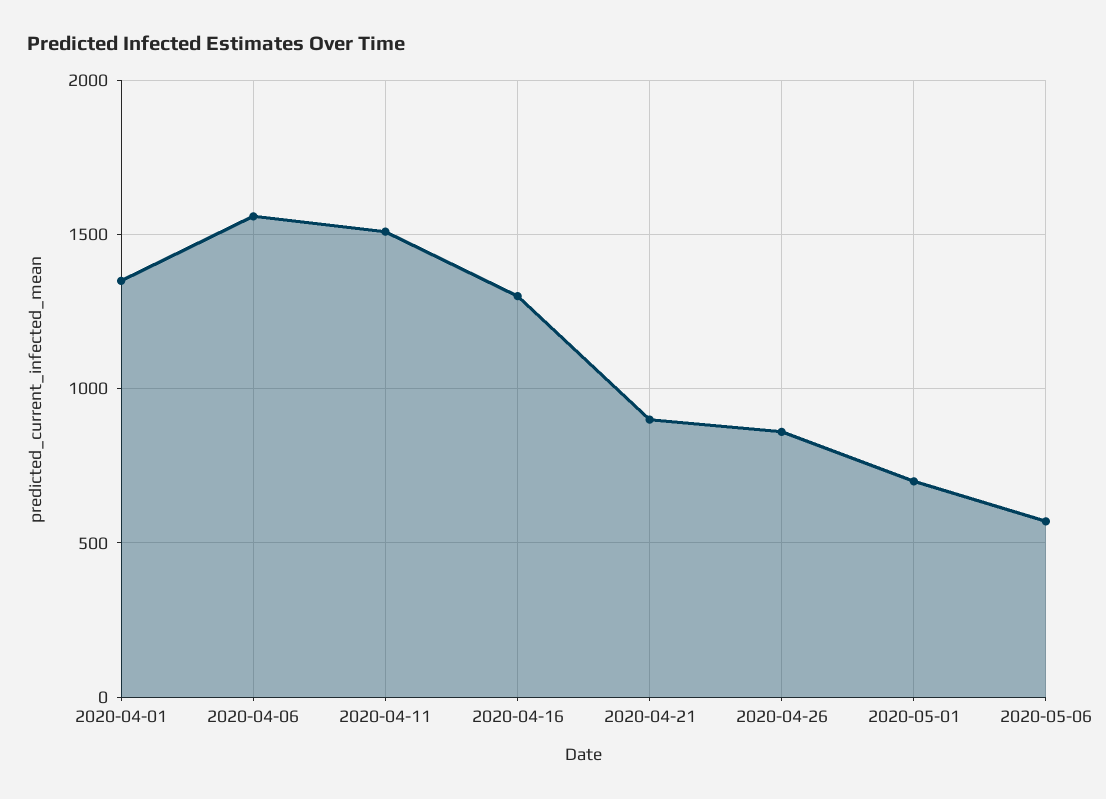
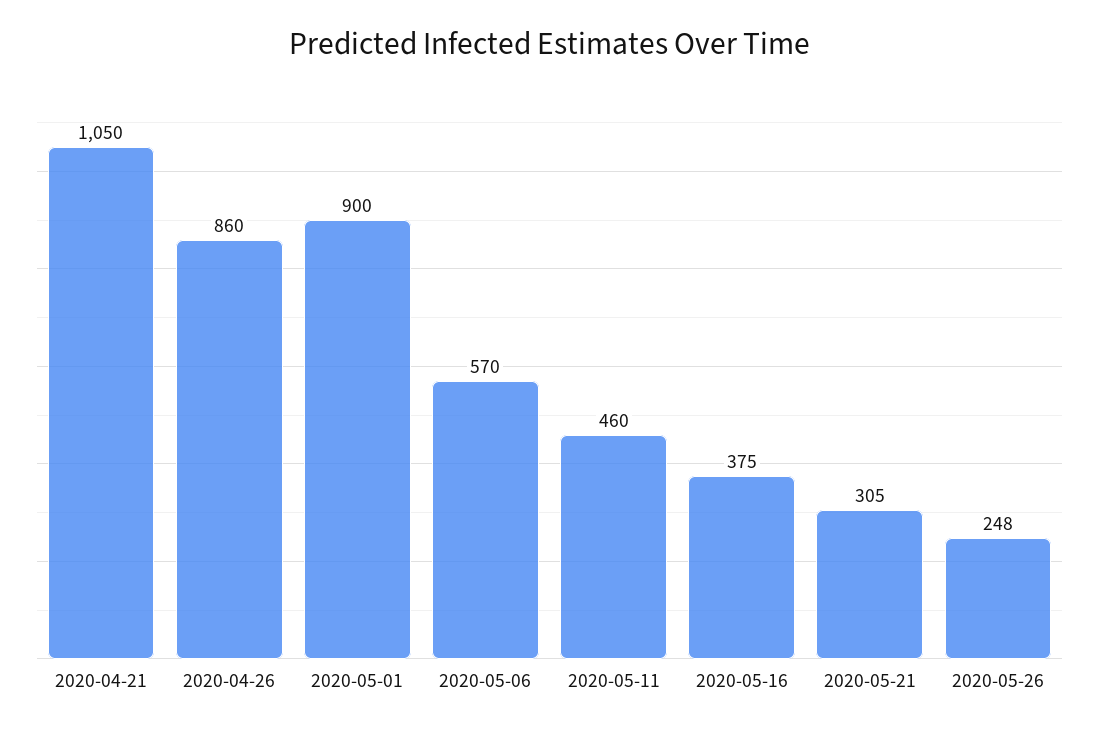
2020-04-01: 1350 -> none
2020-04-06: 1550 -> none
2020-04-11: 1500 -> none
2020-04-16: 1300 -> none
2020-04-21: 900 -> 1050
2020-05-01: 700 -> 900
2020-05-11: none -> 460
2020-05-16: none -> 375
2020-05-21: none -> 305
2020-05-26: none -> 248

